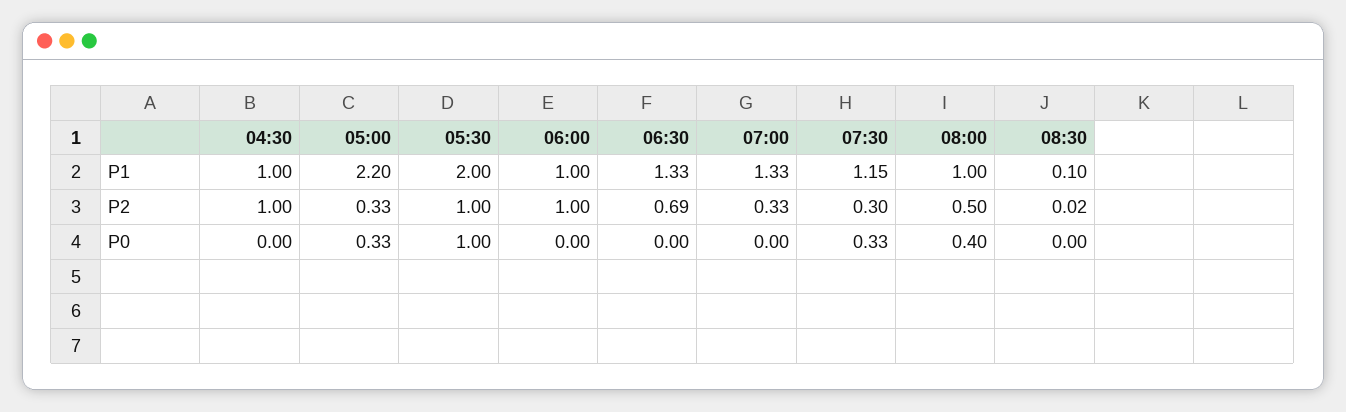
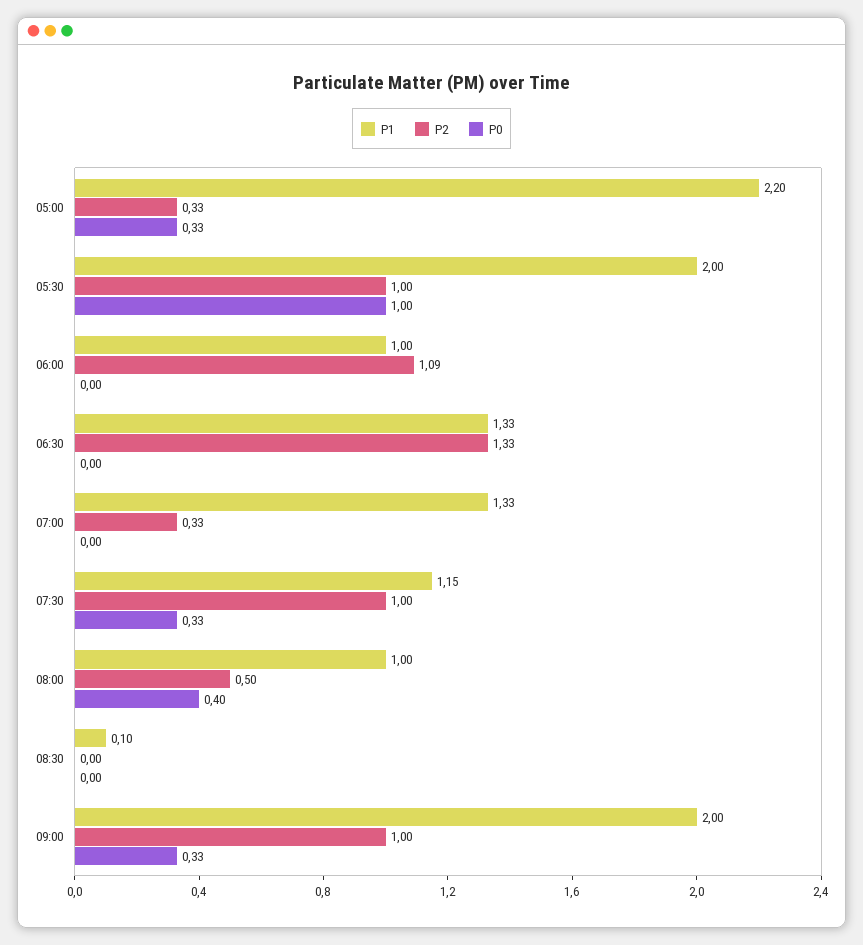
P1, 04:30: 1 -> none
P2, 04:30: 1 -> none
P2, 06:00: 1 -> 1.09
P2, 06:30: 0.69 -> 1.33
P2, 07:30: 0.3 -> 1
P2, 08:30: 0.02 -> 0
P0, 04:30: 0 -> none
P1, 09:00: none -> 2
P2, 09:00: none -> 1
P0, 09:00: none -> 0.33

